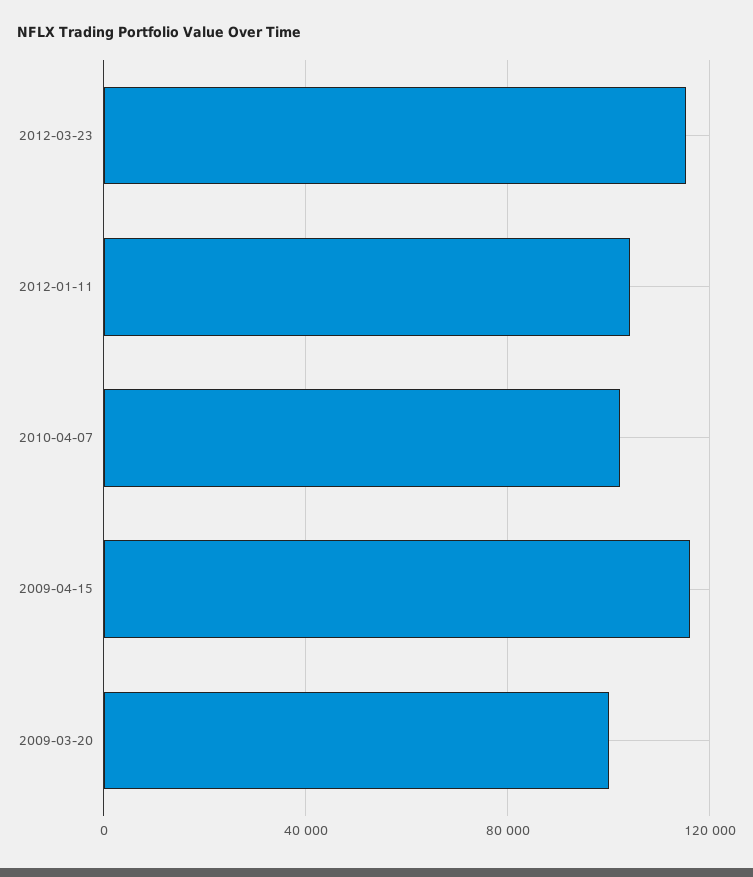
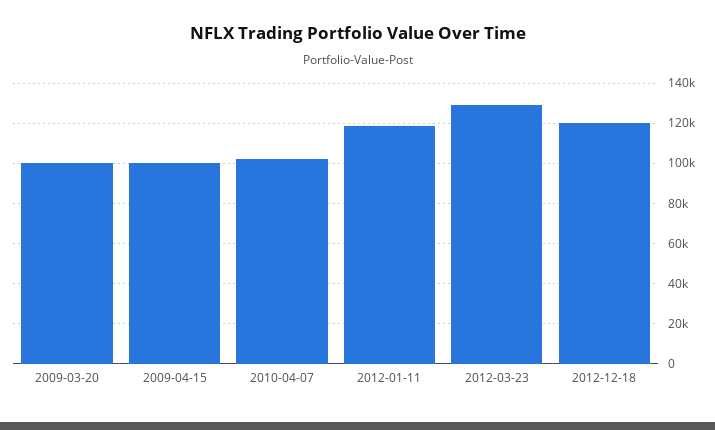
2012-03-23: 115000 -> 130000
2012-01-11: 105000 -> 120000
2009-04-15: 115000 -> 100000
2012-12-18: none -> 120000

